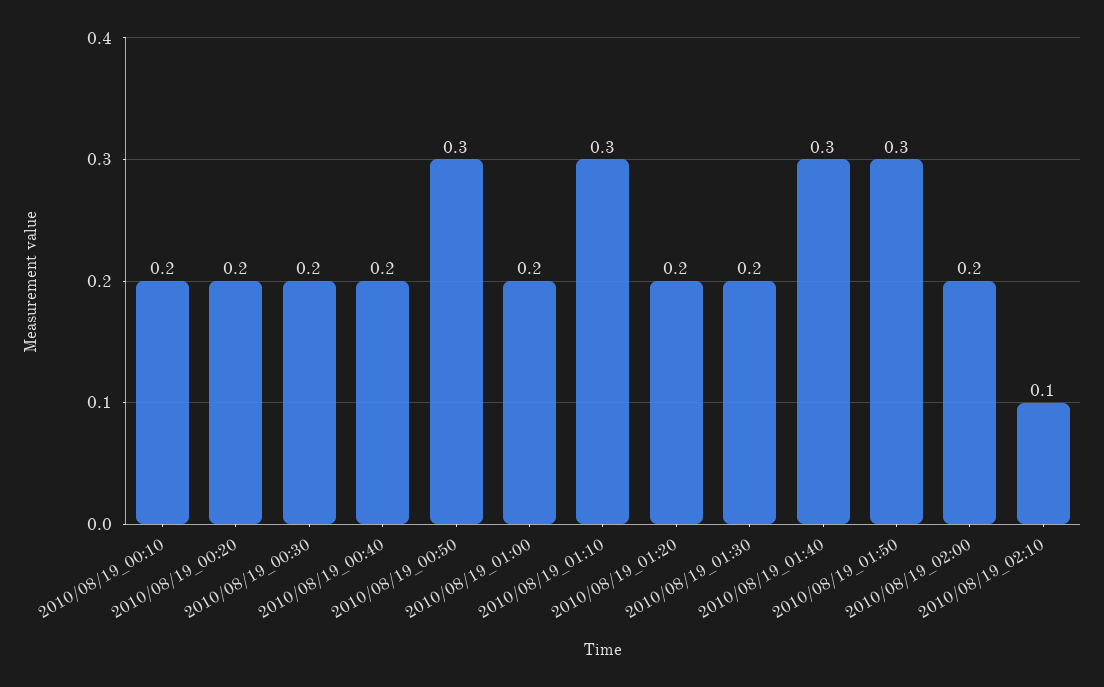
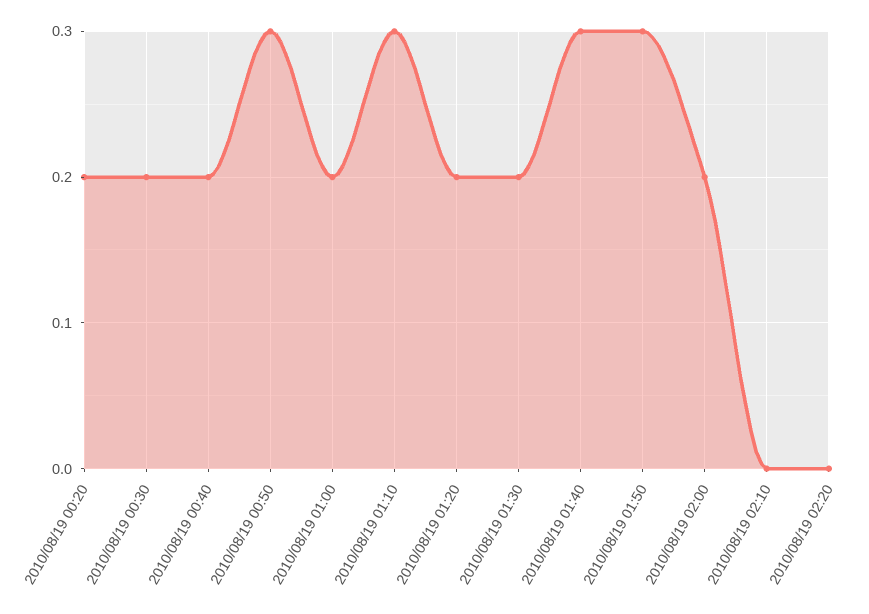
2010/08/19_00:10: 0.2 -> none
2010/08/19_02:10: 0.1 -> 0
2010/08/19 02:20: none -> 0

